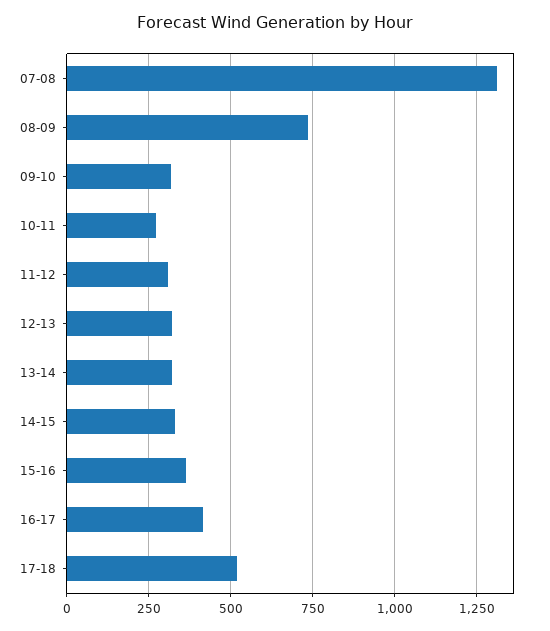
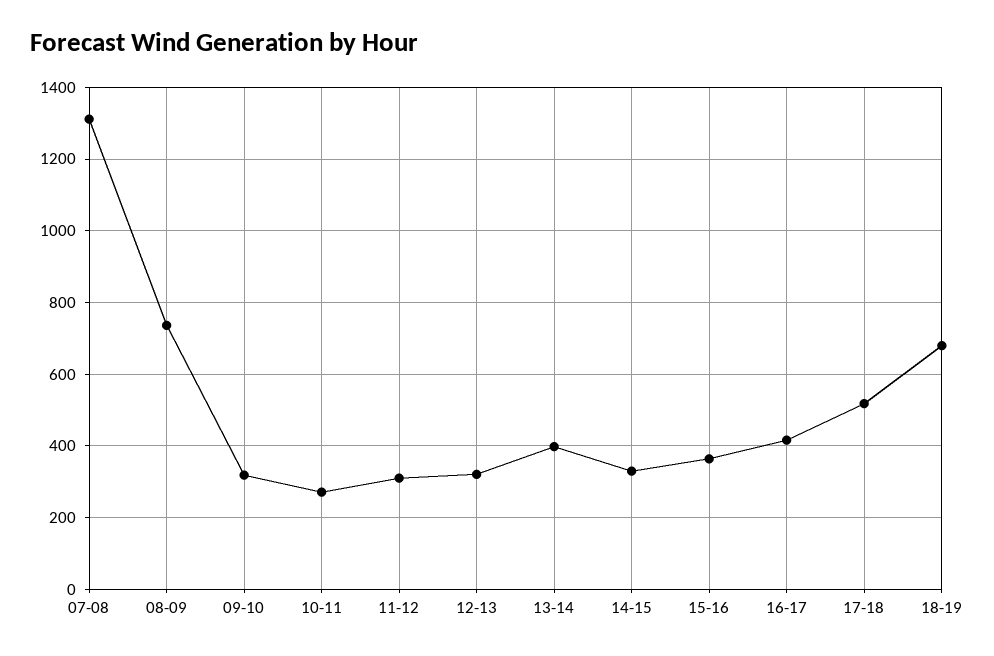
13-14: 325 -> 400
18-19: none -> 680

